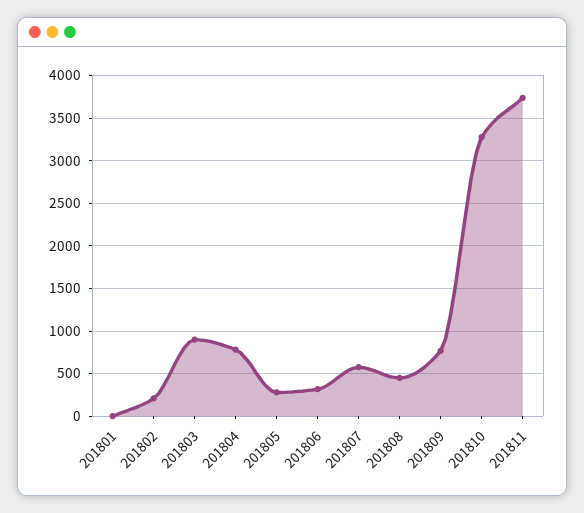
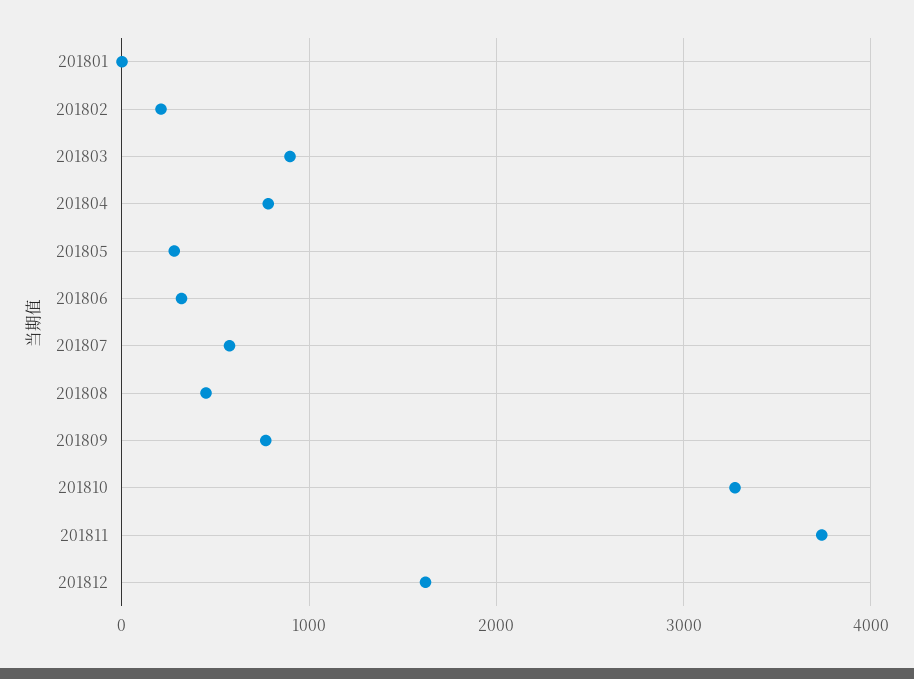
201812: none -> 1600

